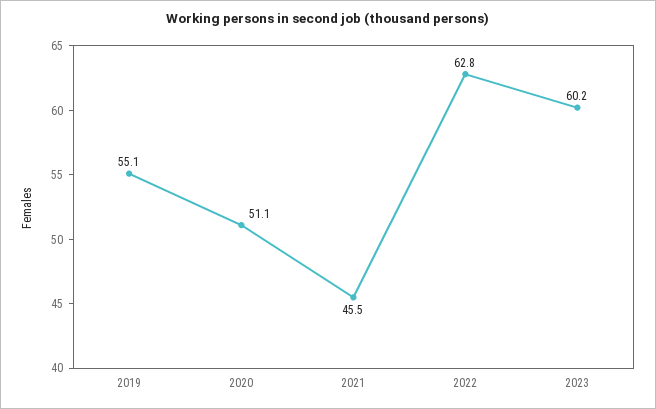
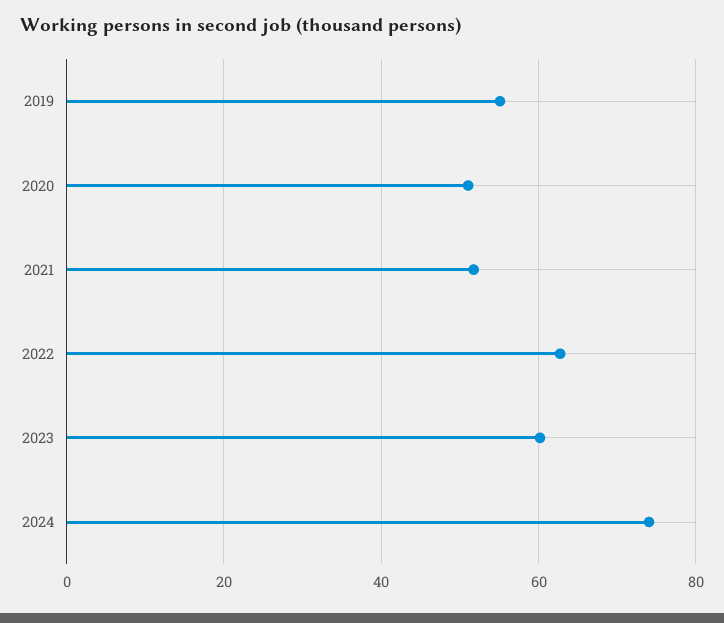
2021: 45.5 -> 52
2024: none -> 74

